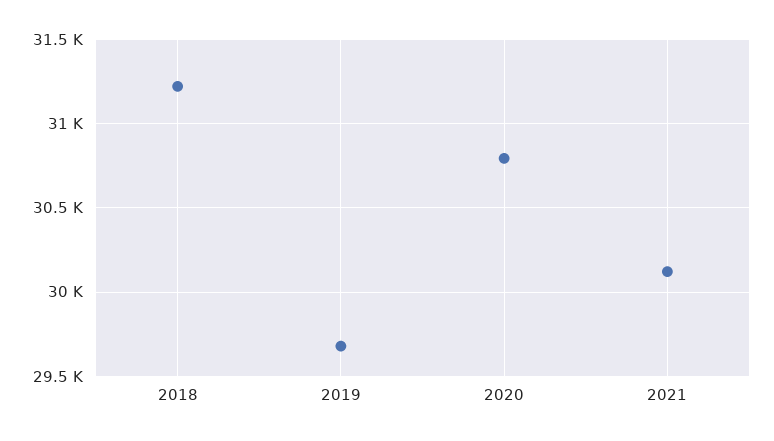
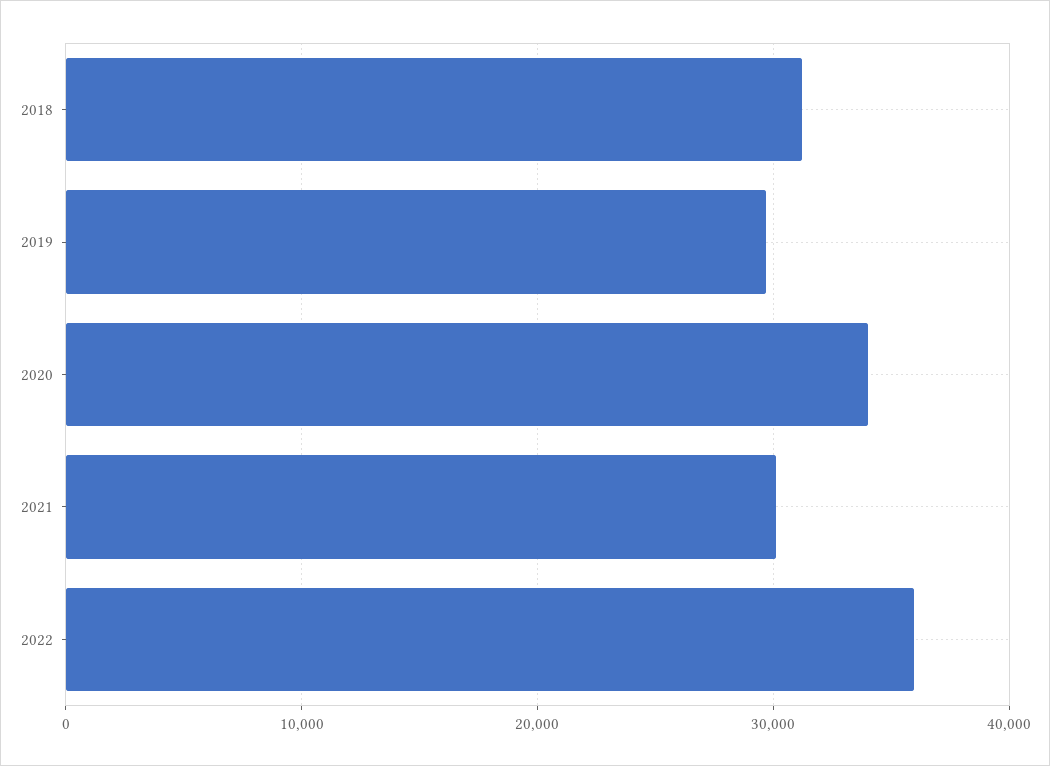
2020: 30800 -> 34000
2022: none -> 36000

